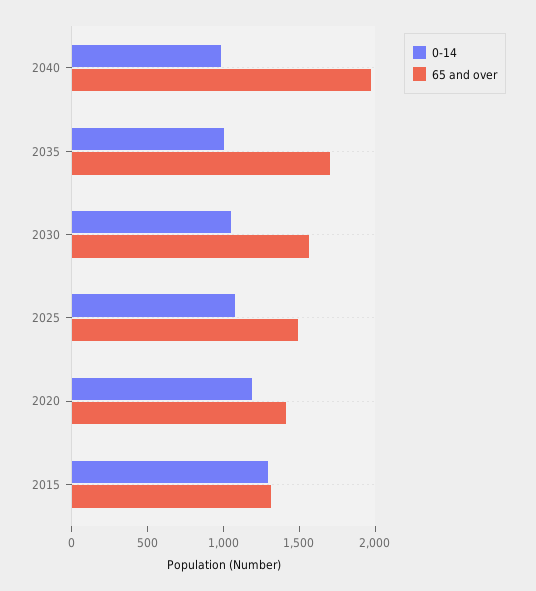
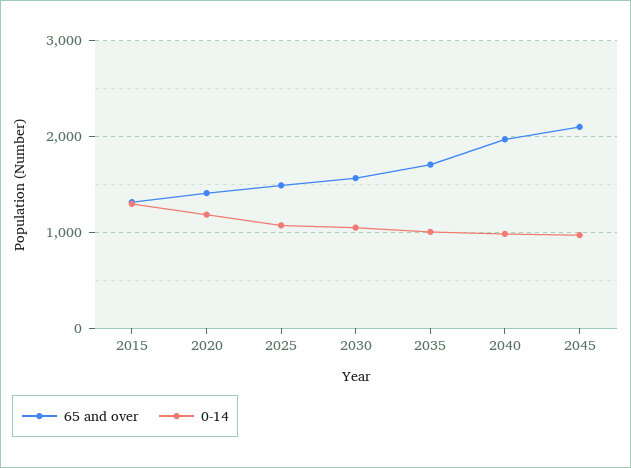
65 and over, 2045: none -> 2100
0-14, 2045: none -> 1000

